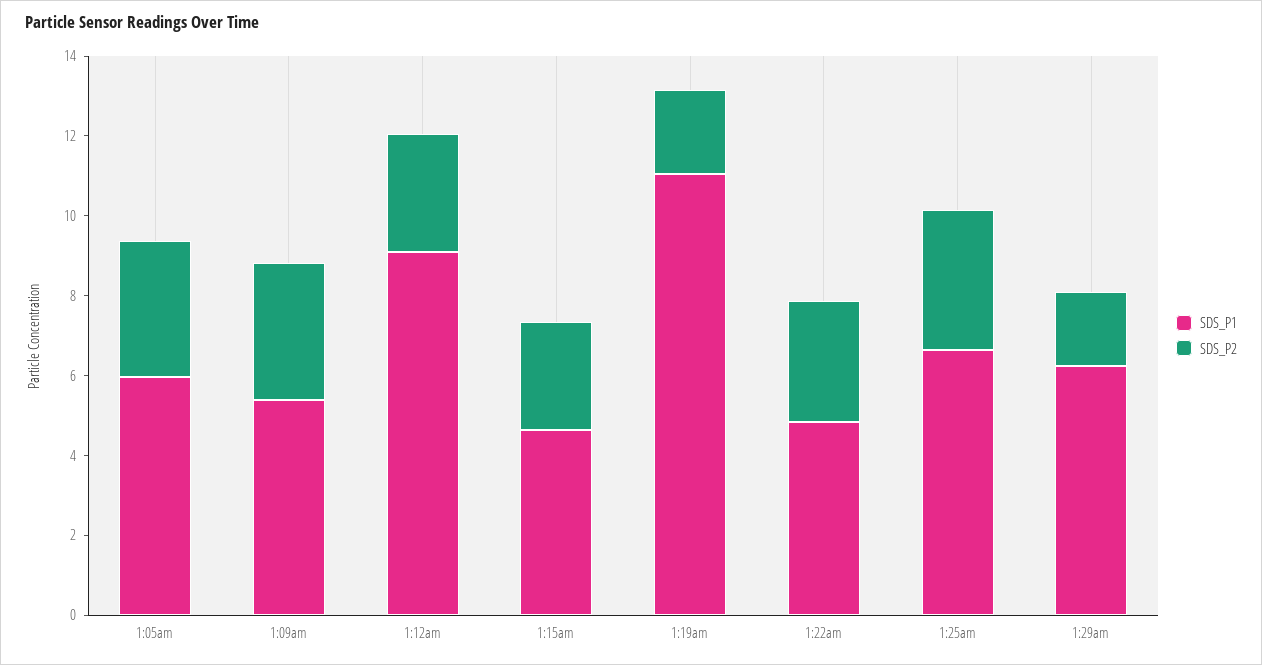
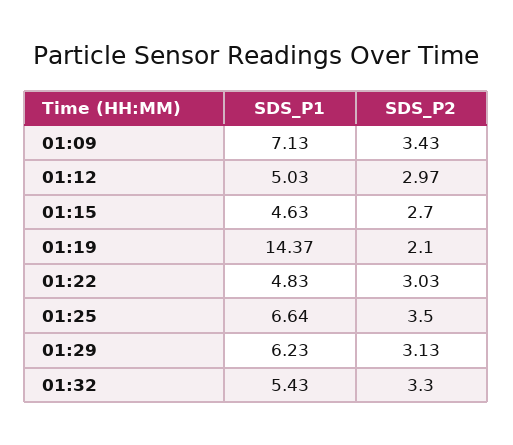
SDS_P1, 1:05am: 6 -> none
SDS_P2, 1:05am: 3.5 -> none
SDS_P1, 1:09am: 5.5 -> 7.13
SDS_P1, 1:12am: 9 -> 5.03
SDS_P1, 1:19am: 11 -> 14.37
SDS_P2, 1:29am: 2 -> 3.13
SDS_P1, 01:32: none -> 5.43
SDS_P2, 01:32: none -> 3.3

